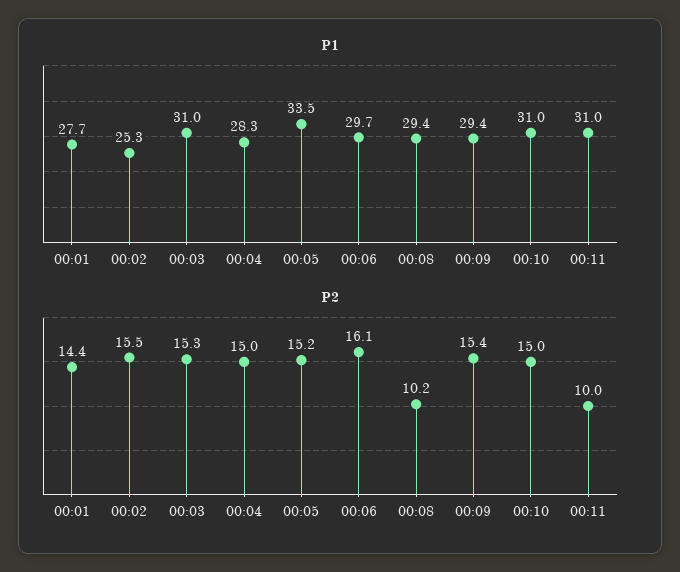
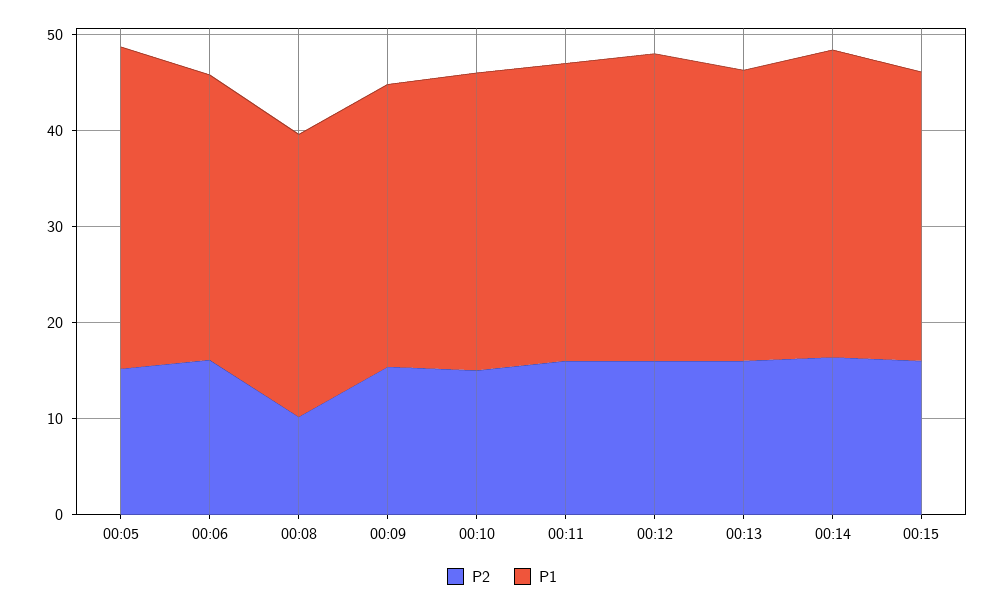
P1, 00:01: 27.7 -> none
P1, 00:02: 25.3 -> none
P1, 00:03: 31 -> none
P1, 00:04: 28.3 -> none
P2, 00:01: 14.4 -> none
P2, 00:02: 15.5 -> none
P2, 00:03: 15.3 -> none
P2, 00:04: 15 -> none
P2, 00:11: 10 -> 16
P2, 00:12: none -> 16
P1, 00:12: none -> 32
P2, 00:13: none -> 16
P1, 00:13: none -> 30
P2, 00:14: none -> 16
P1, 00:14: none -> 32
P2, 00:15: none -> 16
P1, 00:15: none -> 30

